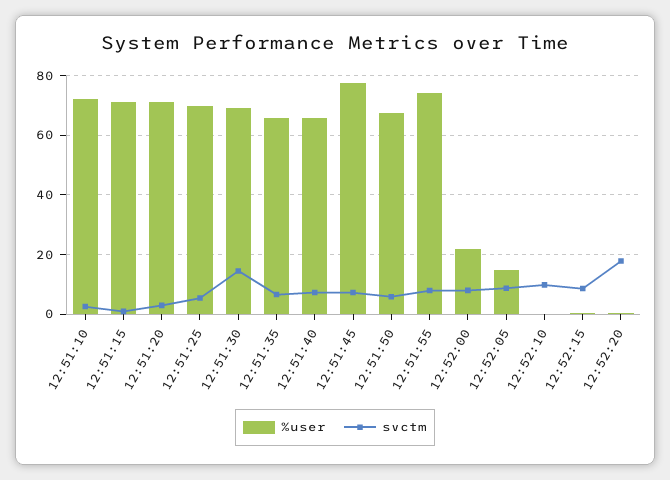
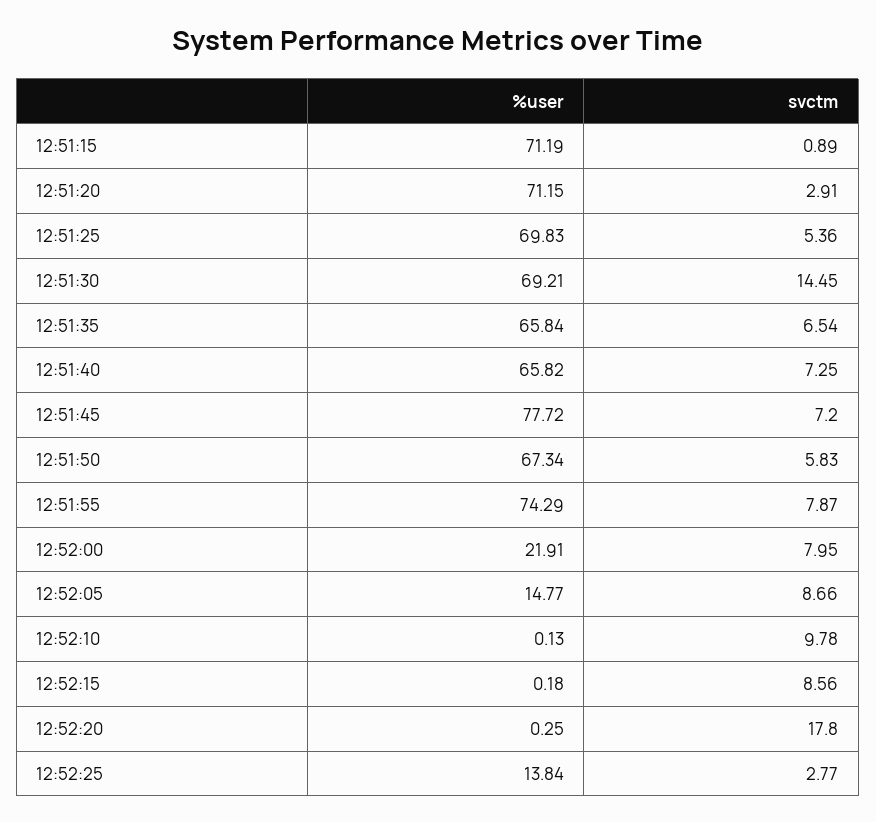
%user, 12:51:10: 72.5 -> none
svctm, 12:51:10: 2.5 -> none
%user, 12:52:25: none -> 13.84
svctm, 12:52:25: none -> 2.77

